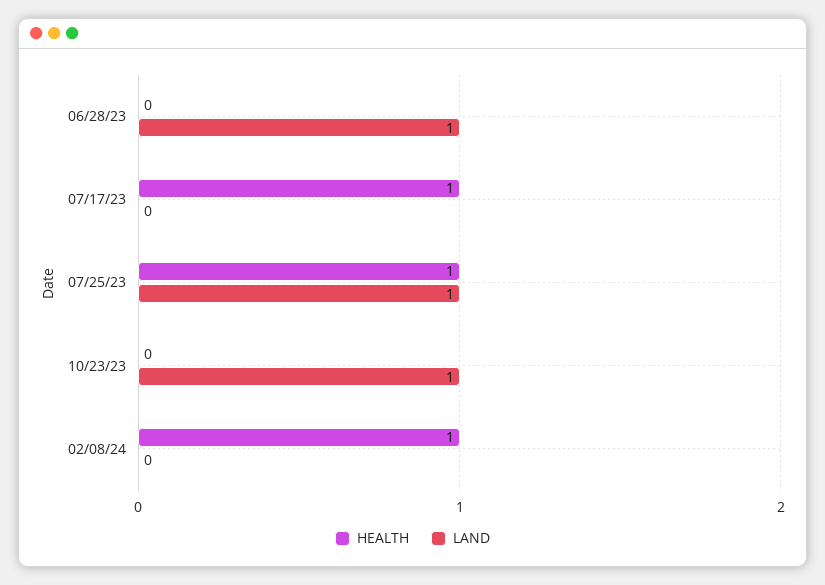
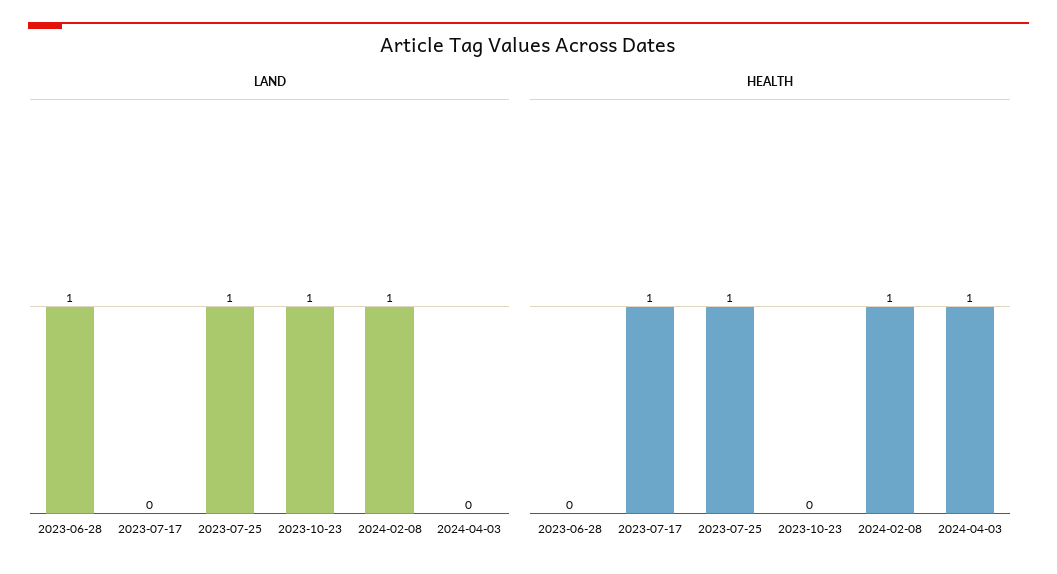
LAND, 02/08/24: 0 -> 1
LAND, 2024-04-03: none -> 0
HEALTH, 2024-04-03: none -> 1

